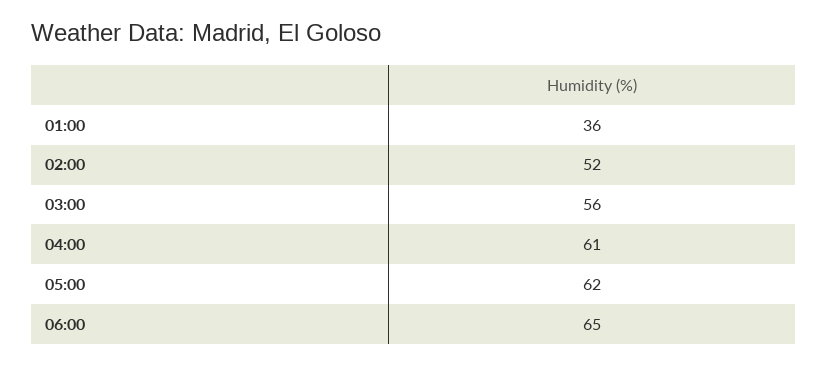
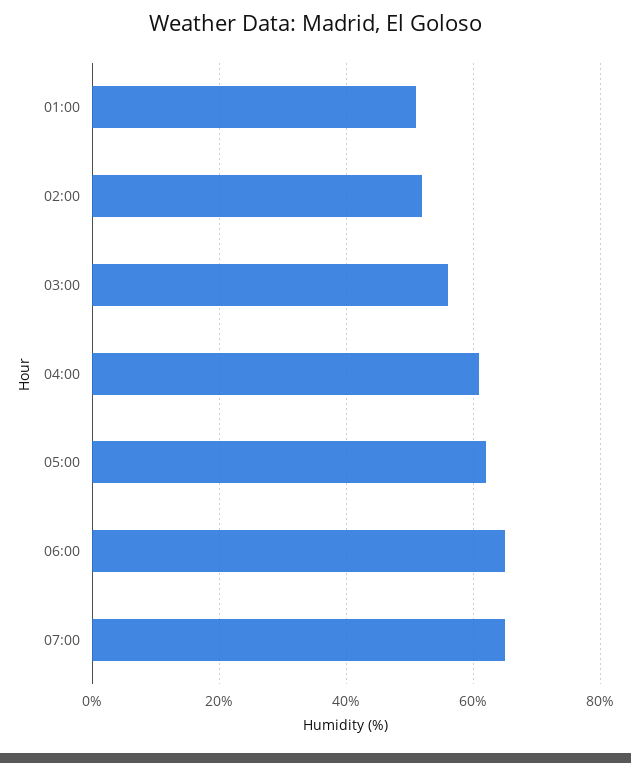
01:00: 36 -> 50
07:00: none -> 65

